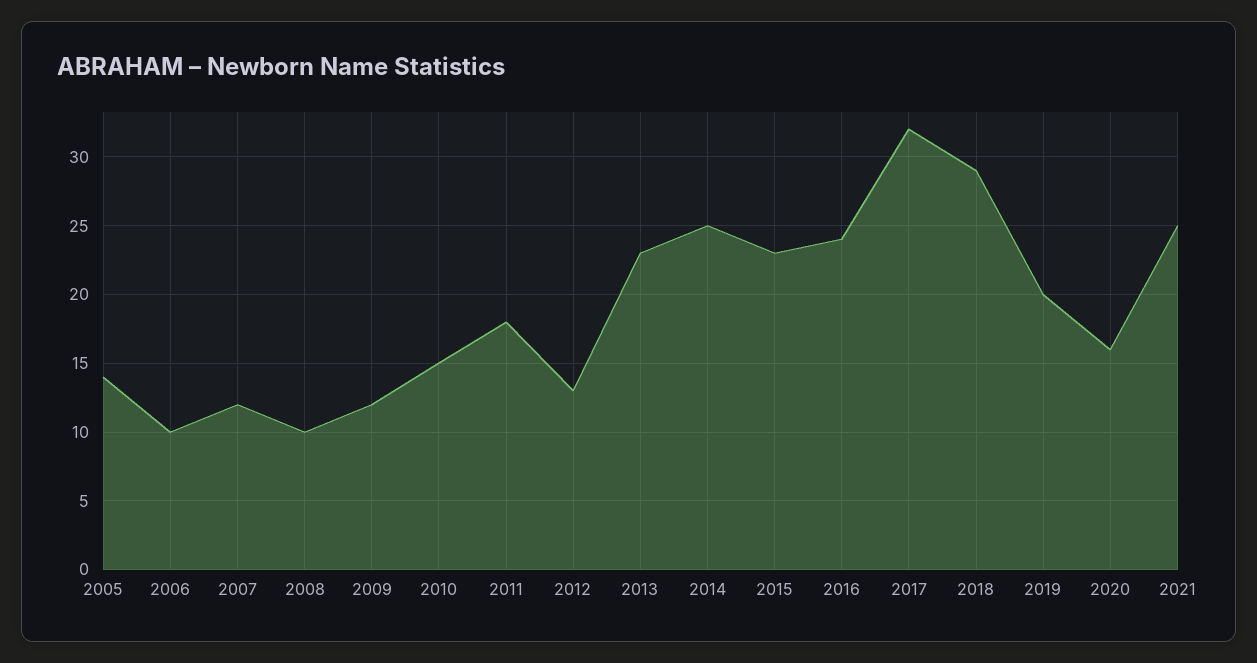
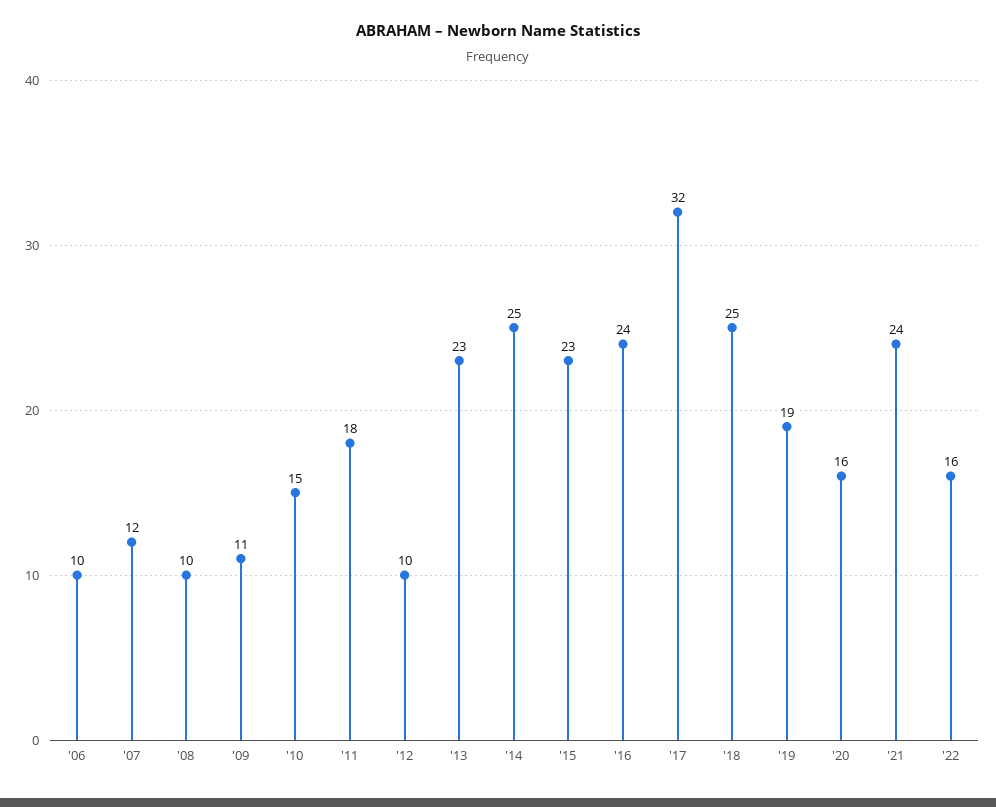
2005: 14 -> none
2009: 12 -> 11
2012: 13 -> 10
2018: 29 -> 25
2019: 20 -> 19
2021: 25 -> 24
'22: none -> 16

